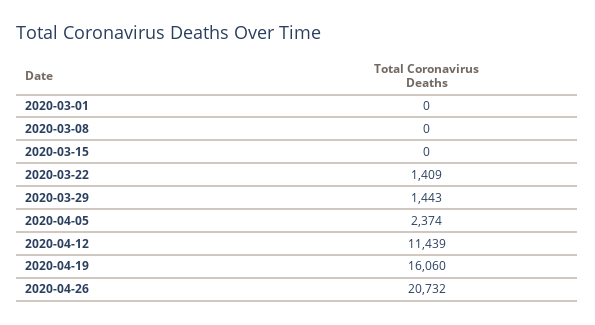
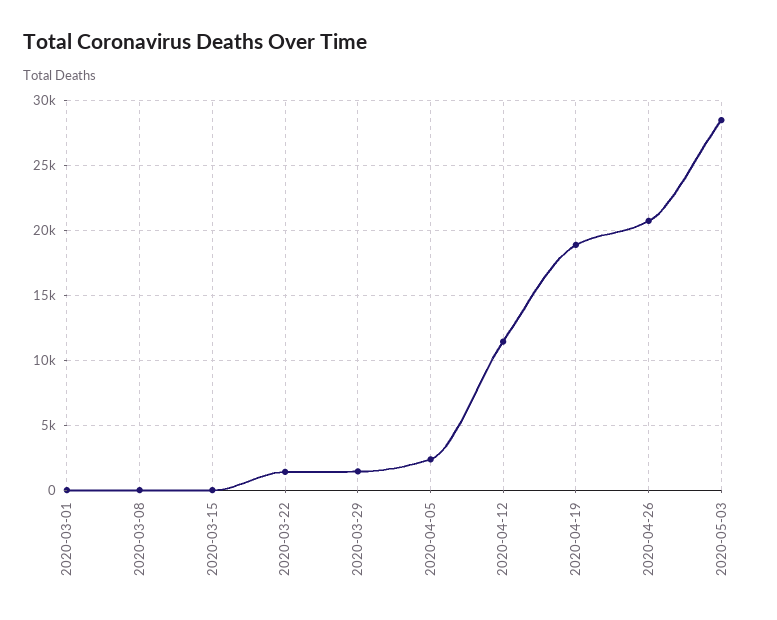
2020-04-19: 16060 -> 19000
2020-05-03: none -> 28500

